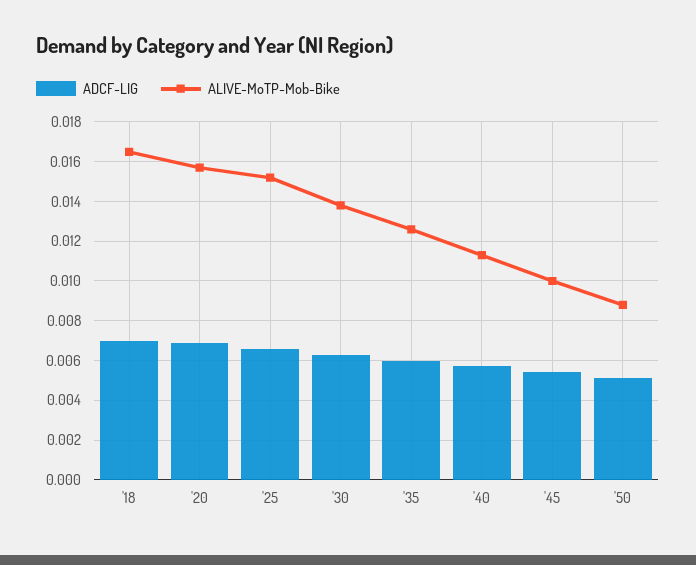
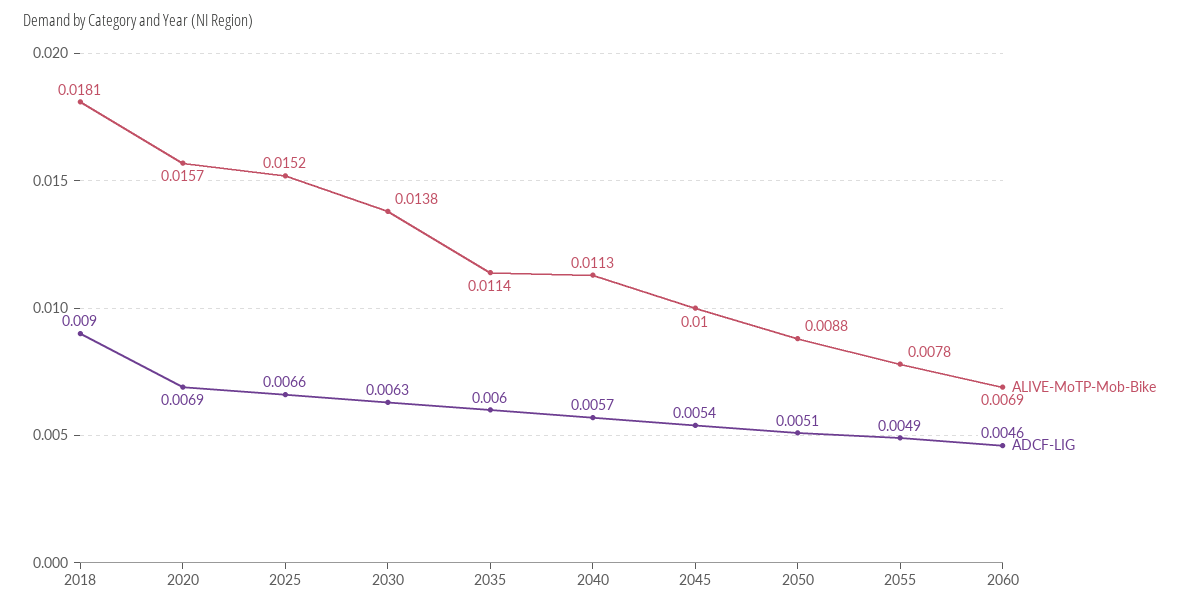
ADCF-LIG, '18: 0.007 -> 0.009
ALIVE-MoTP-Mob-Bike, '18: 0.0165 -> 0.0181
ALIVE-MoTP-Mob-Bike, '35: 0.0125 -> 0.0114
ALIVE-MoTP-Mob-Bike, 2055: none -> 0.0078
ADCF-LIG, 2055: none -> 0.0049
ALIVE-MoTP-Mob-Bike, 2060: none -> 0.0069
ADCF-LIG, 2060: none -> 0.0046

